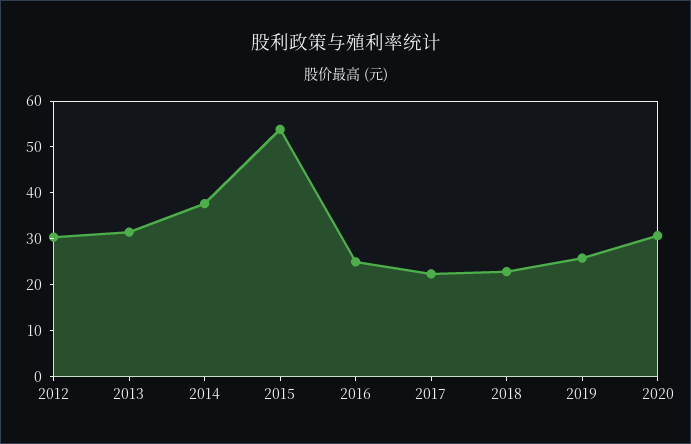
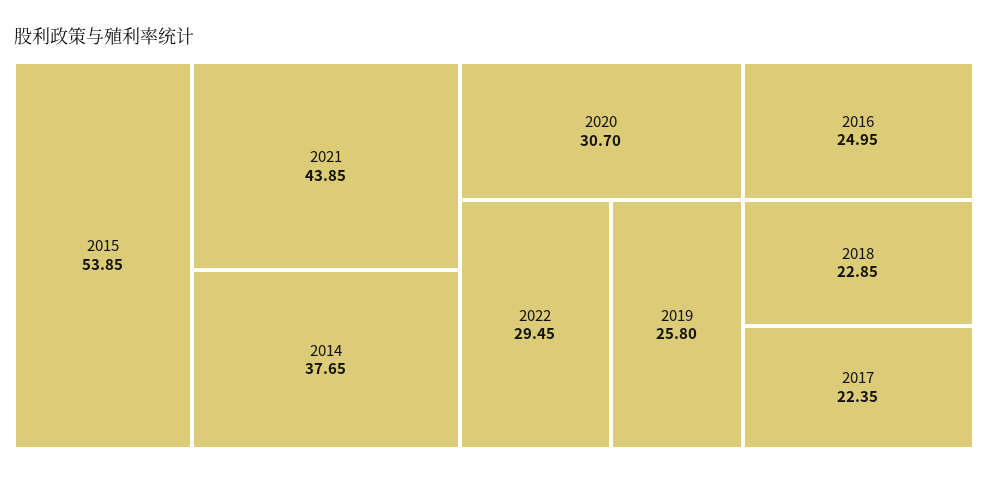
2012: 30 -> none
2013: 32 -> none
2021: none -> 43.85
2022: none -> 29.45

